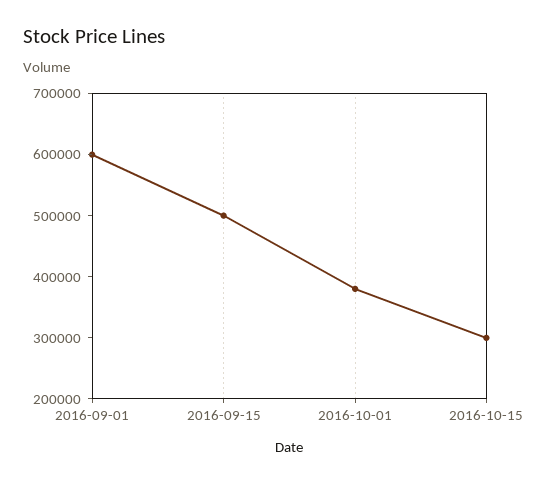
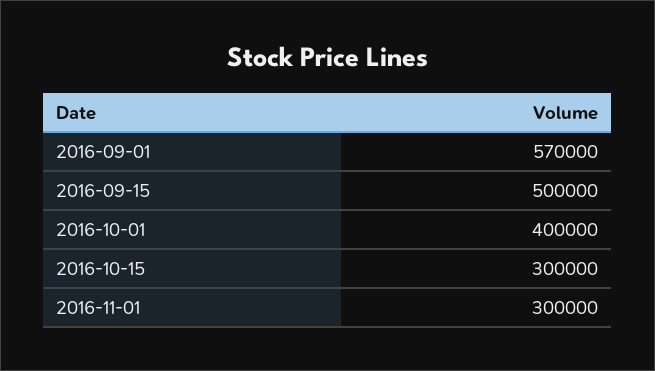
2016-09-01: 600000 -> 570000
2016-10-01: 380000 -> 400000
2016-11-01: none -> 300000

